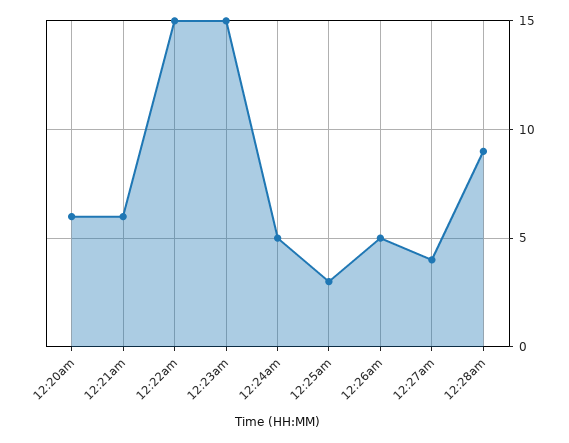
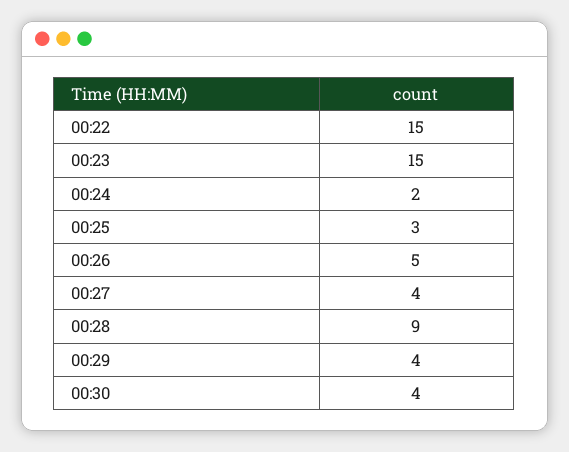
12:20am: 6 -> none
12:21am: 6 -> none
12:24am: 5 -> 2
00:29: none -> 4
00:30: none -> 4

